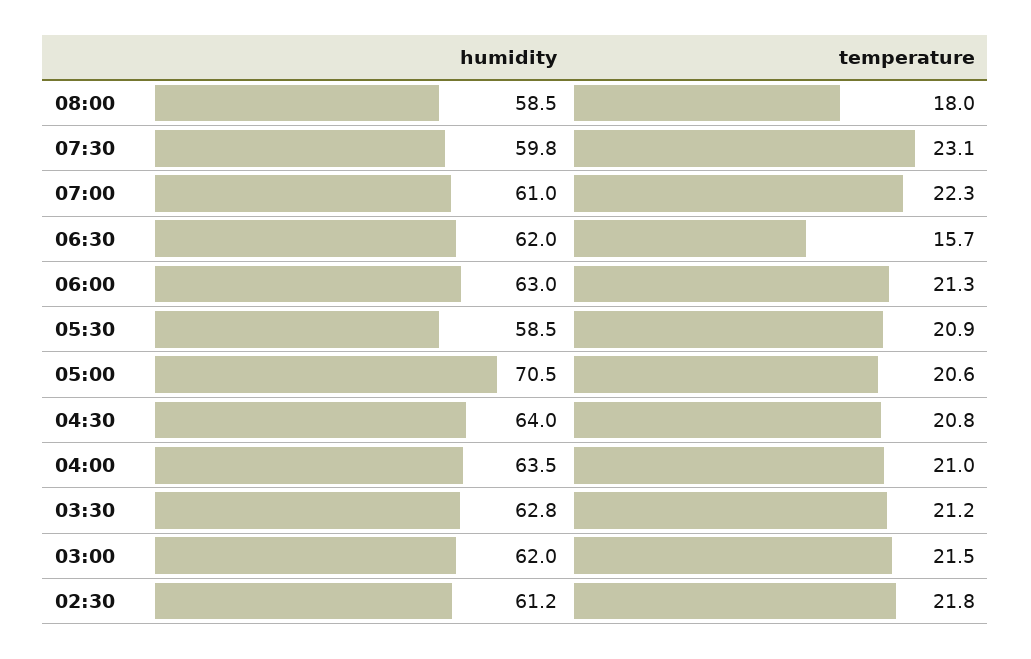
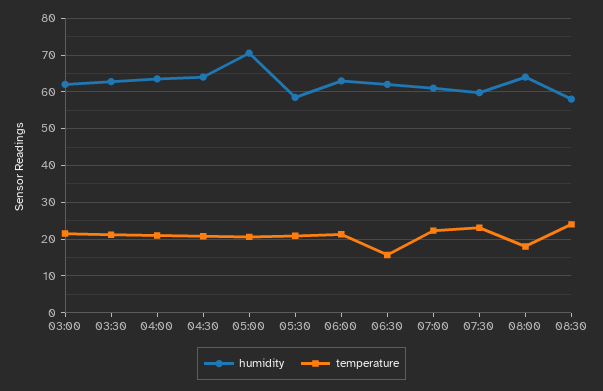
humidity, 08:00: 58.5 -> 64
humidity, 02:30: 61.2 -> none
temperature, 02:30: 21.8 -> none
humidity, 08:30: none -> 58
temperature, 08:30: none -> 24

